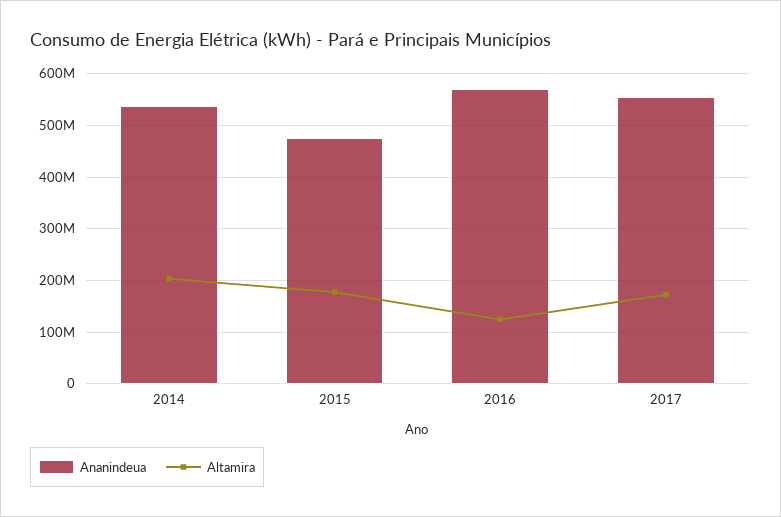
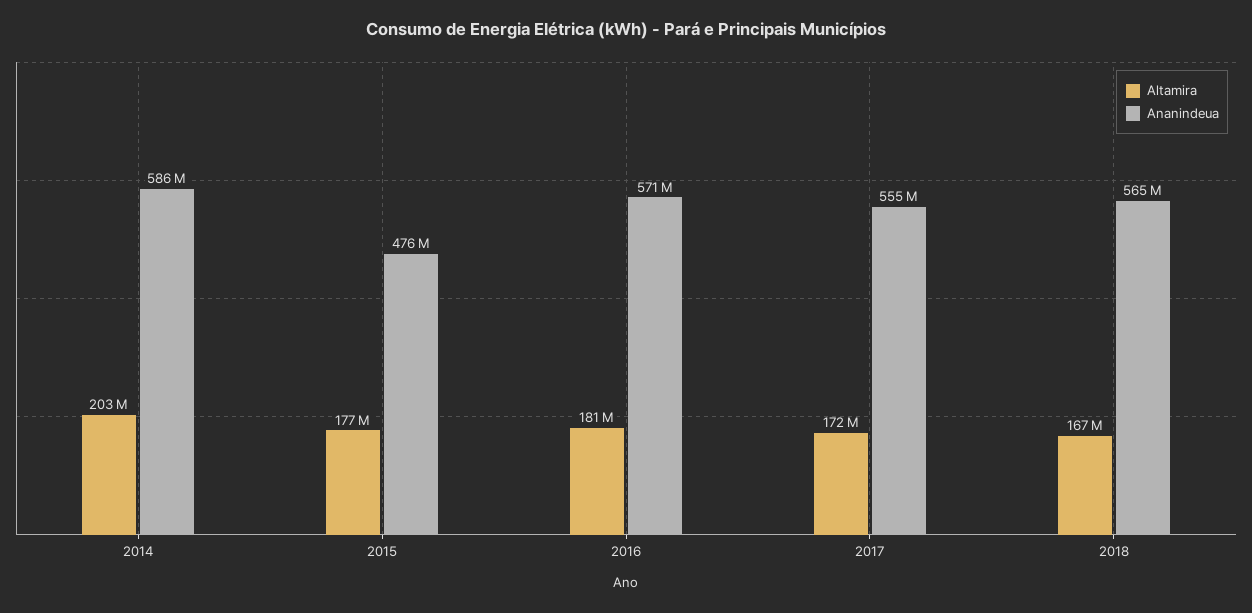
Ananindeua, 2014: 540000000 -> 586000000
Altamira, 2016: 120000000 -> 181000000
Altamira, 2018: none -> 167000000
Ananindeua, 2018: none -> 565000000

